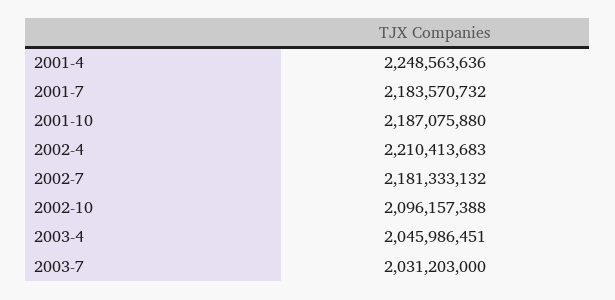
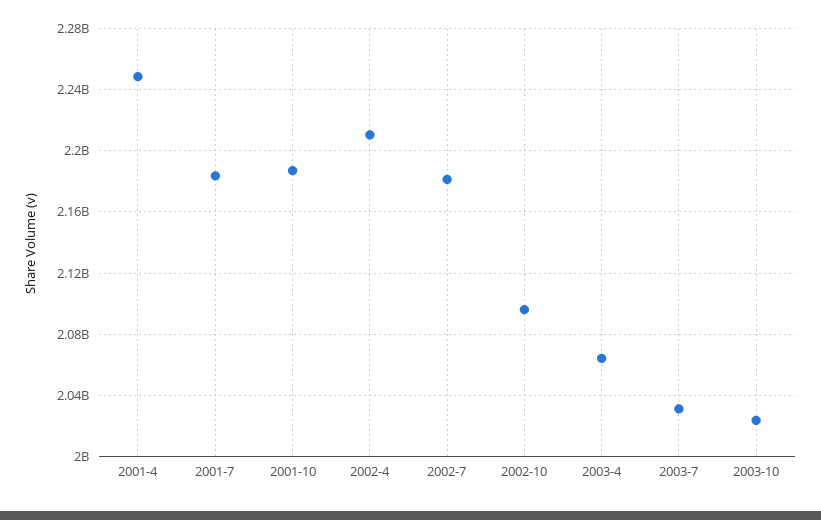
2003-4: 2045986451 -> 2065000000
2003-10: none -> 2025000000

